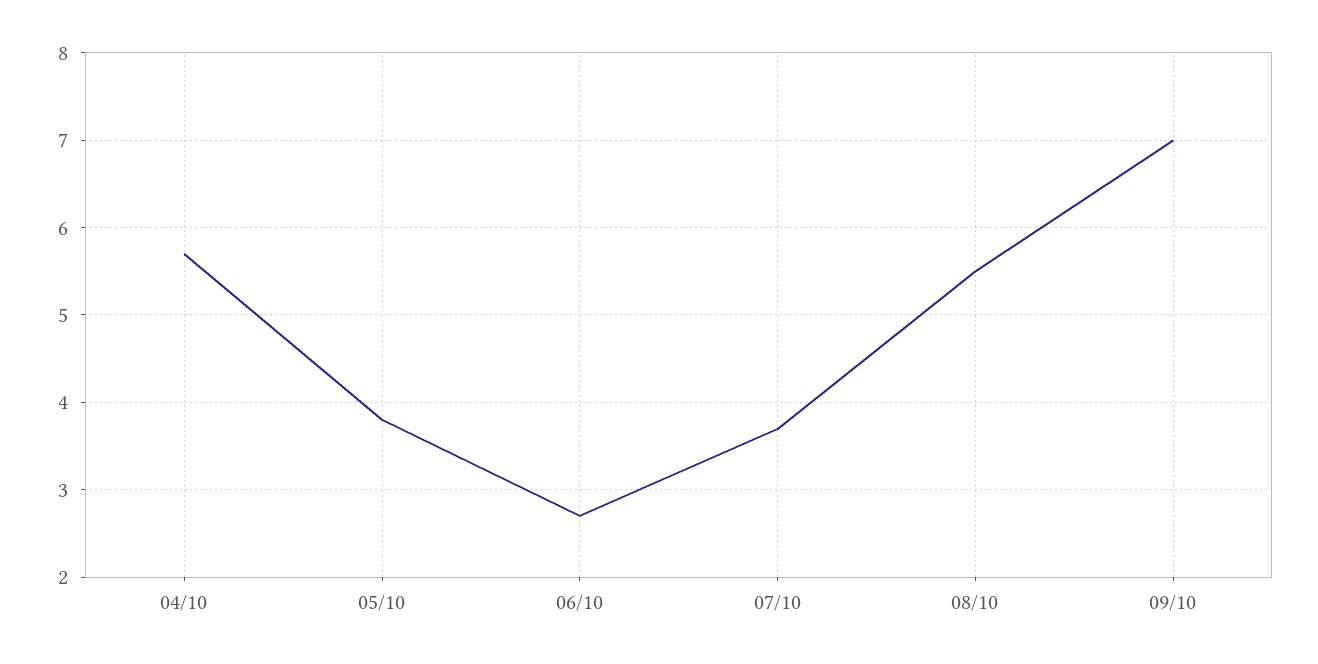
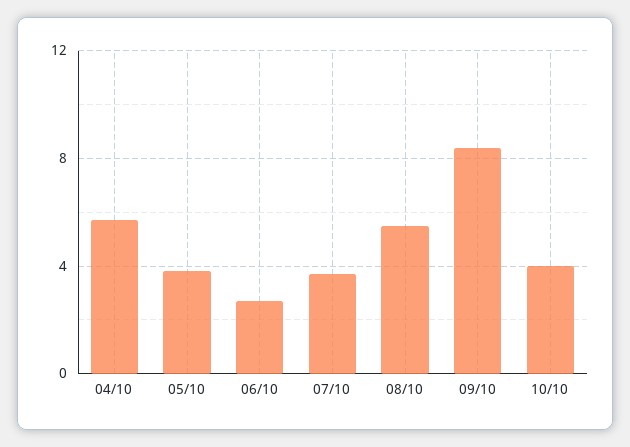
09/10: 7 -> 8.5
10/10: none -> 4

